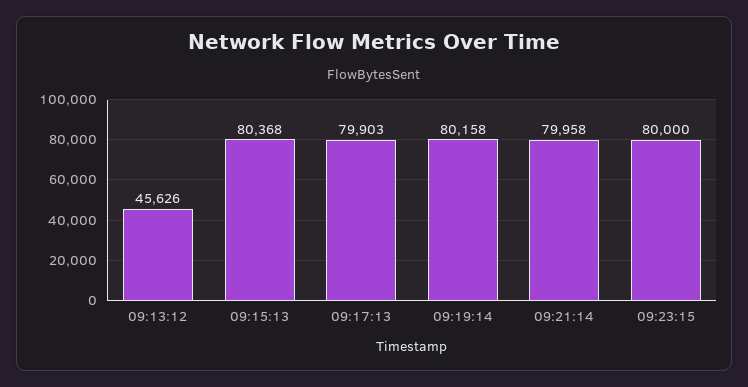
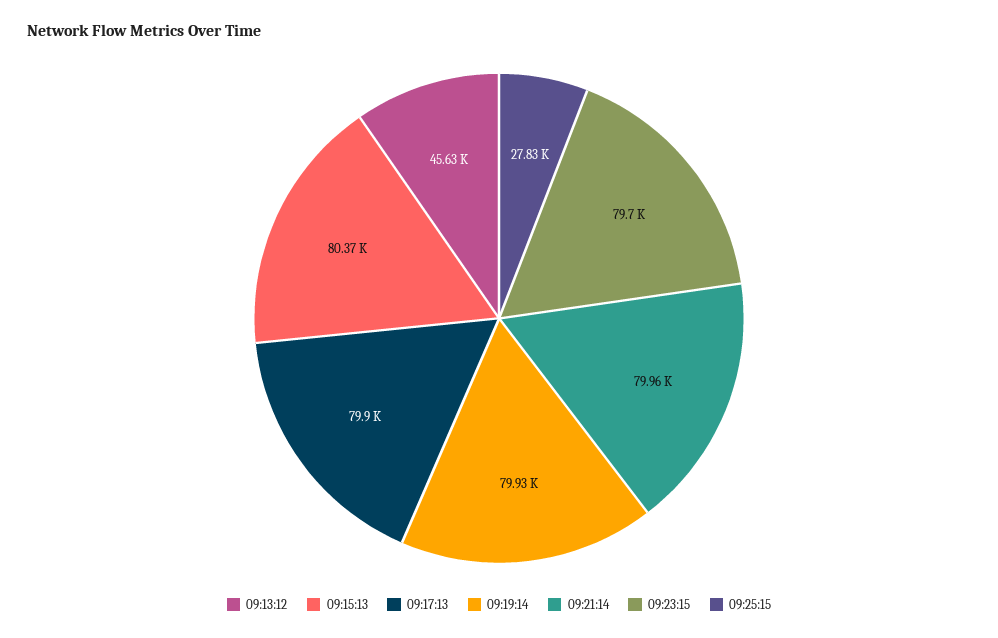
09:19:14: 80158 -> 79930
09:23:15: 80000 -> 79700
09:25:15: none -> 27830

